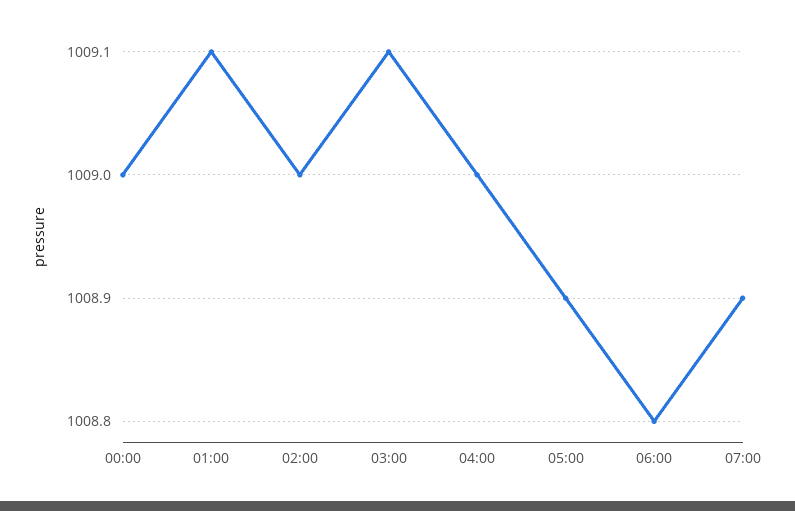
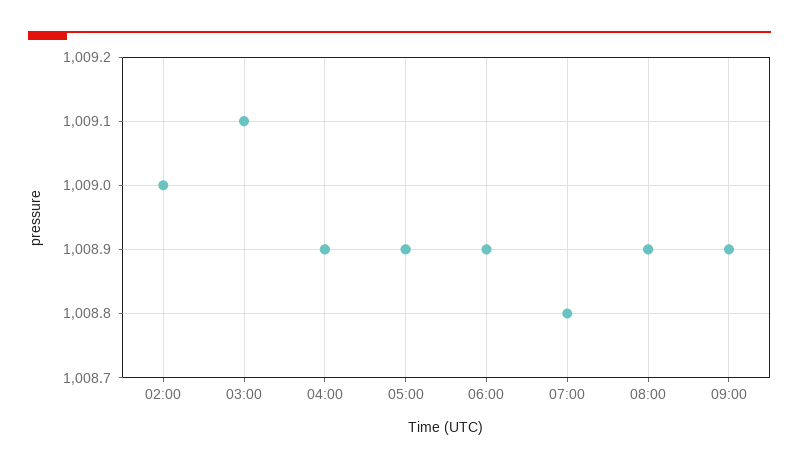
00:00: 1009 -> none
01:00: 1009.1 -> none
04:00: 1009 -> 1008.9
06:00: 1008.8 -> 1008.9
07:00: 1008.9 -> 1008.8
08:00: none -> 1008.9
09:00: none -> 1008.9

